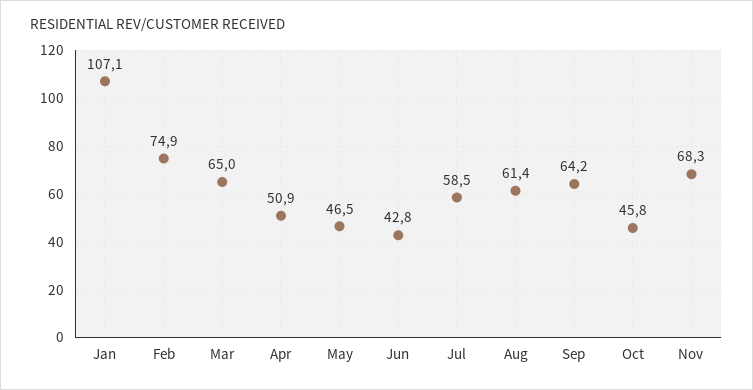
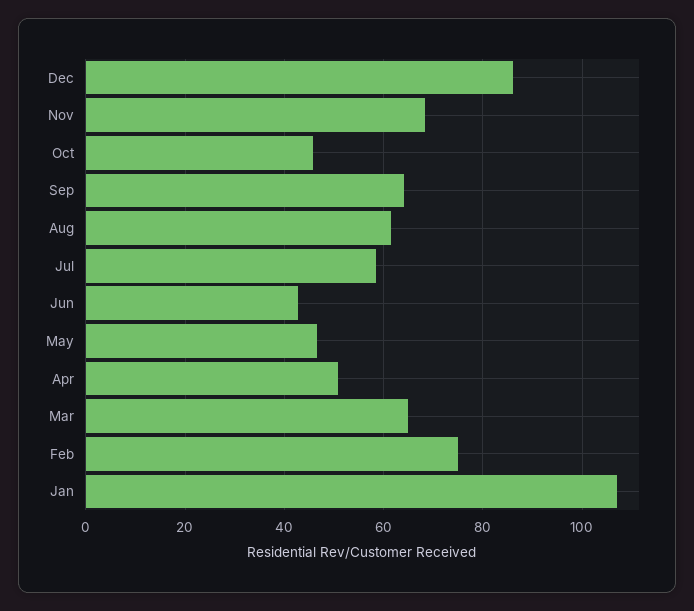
Dec: none -> 86

